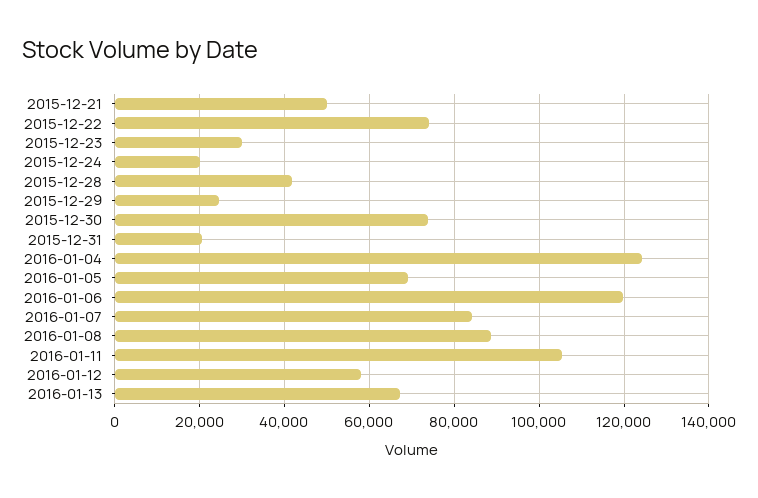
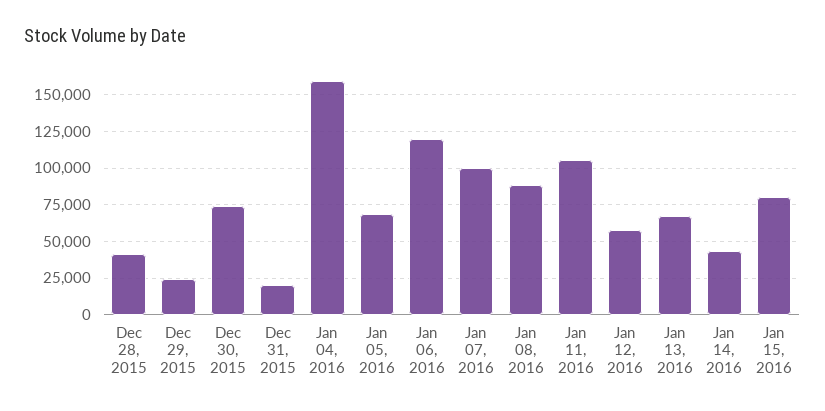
2015-12-21: 50000 -> none
2015-12-22: 74000 -> none
2015-12-23: 30000 -> none
2015-12-24: 20000 -> none
2016-01-04: 124000 -> 160000
2016-01-07: 84000 -> 100000
Jan 14, 2016: none -> 45000
Jan 15, 2016: none -> 80000

